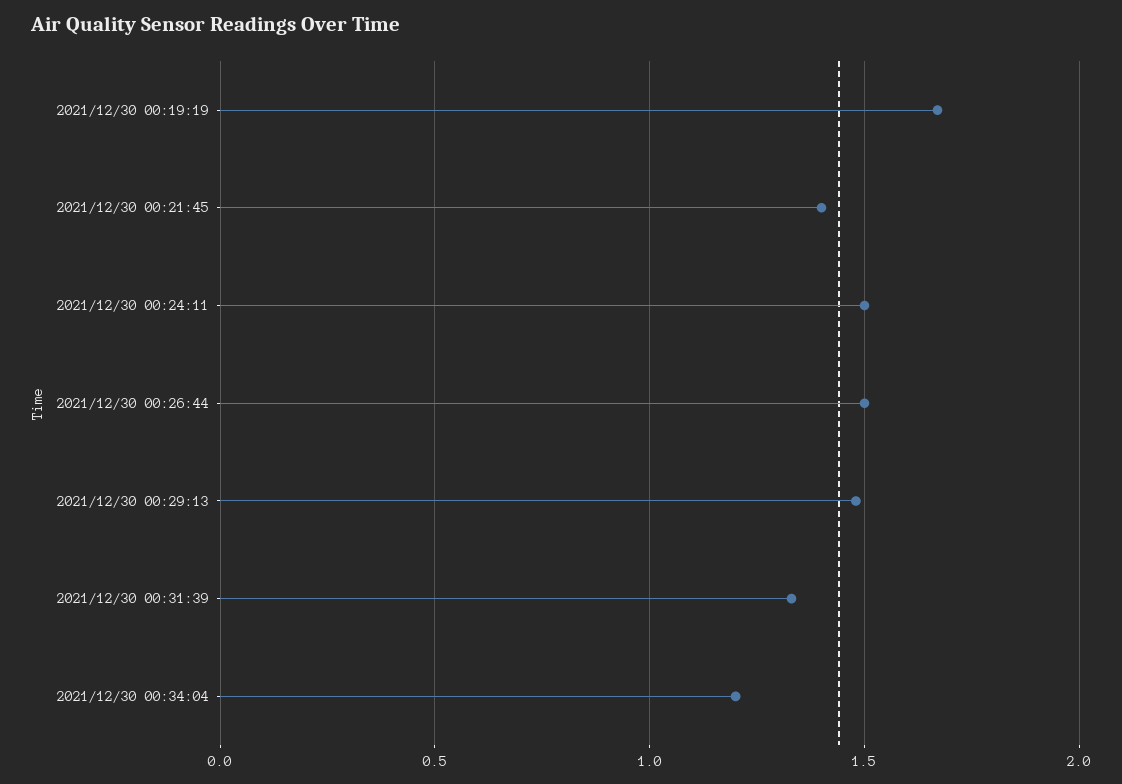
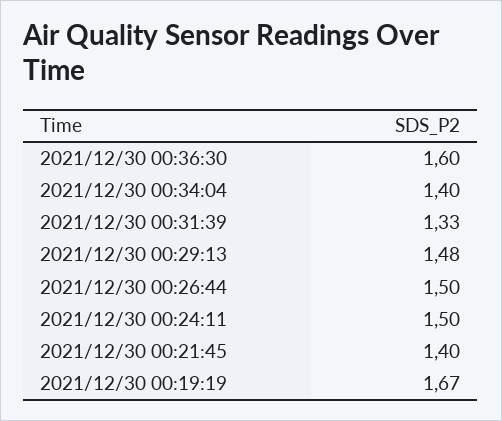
2021/12/30 00:34:04: 1.2 -> 1.4
2021/12/30 00:36:30: none -> 1.6

